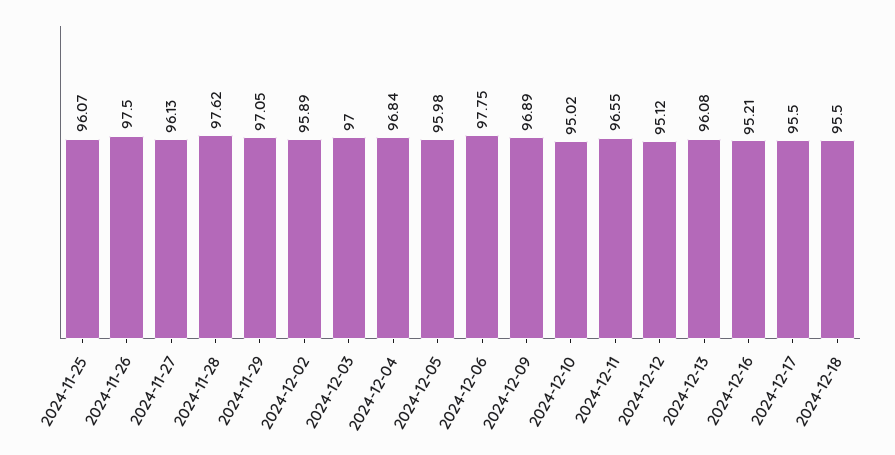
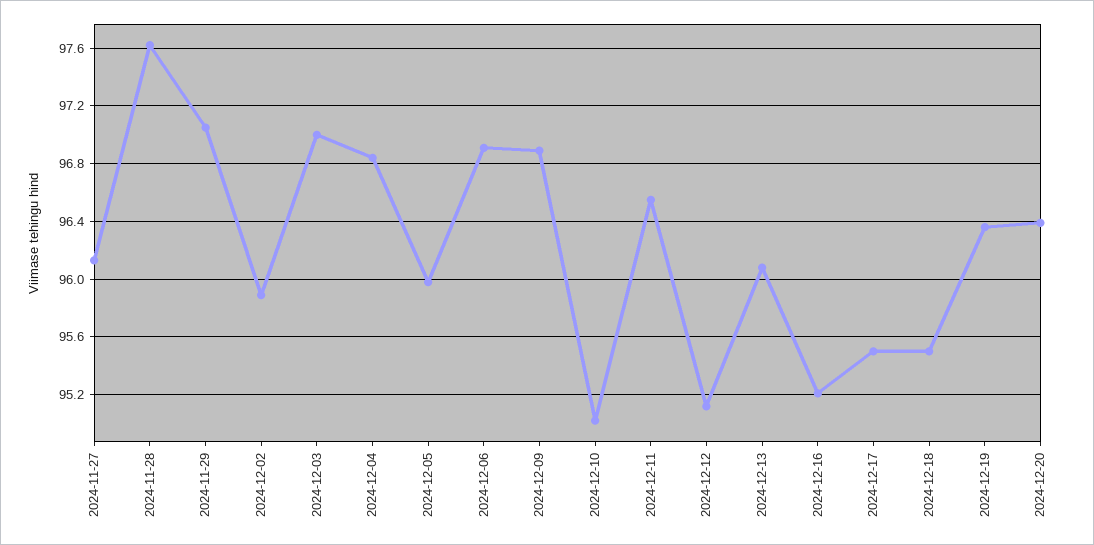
2024-11-25: 96.07 -> none
2024-11-26: 97.5 -> none
2024-12-06: 97.75 -> 96.9
2024-12-19: none -> 96.35
2024-12-20: none -> 96.4

